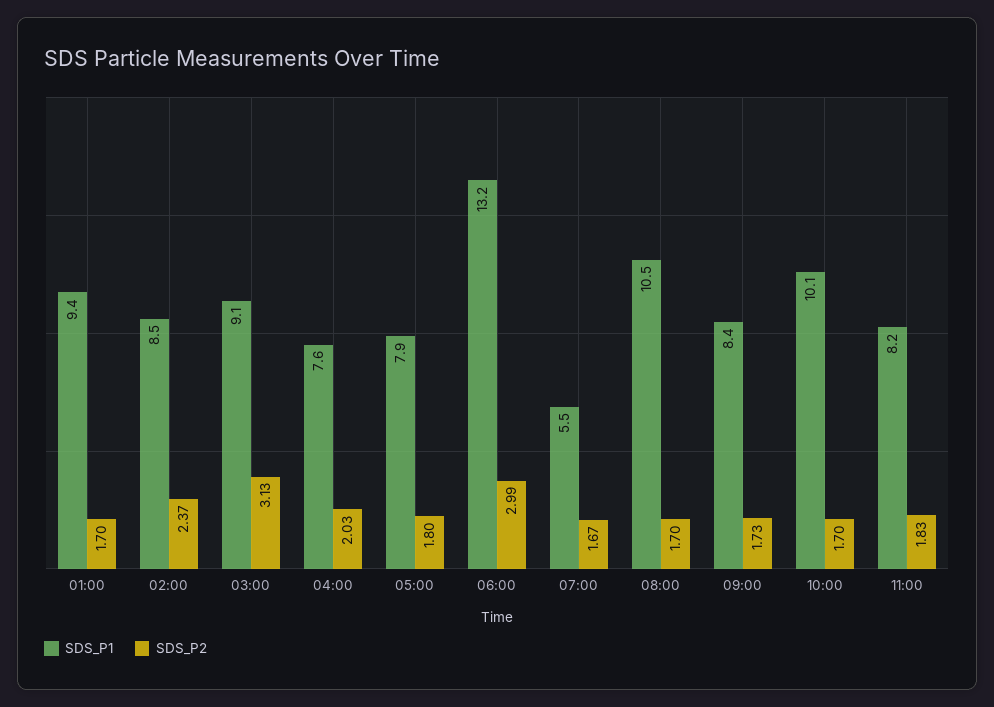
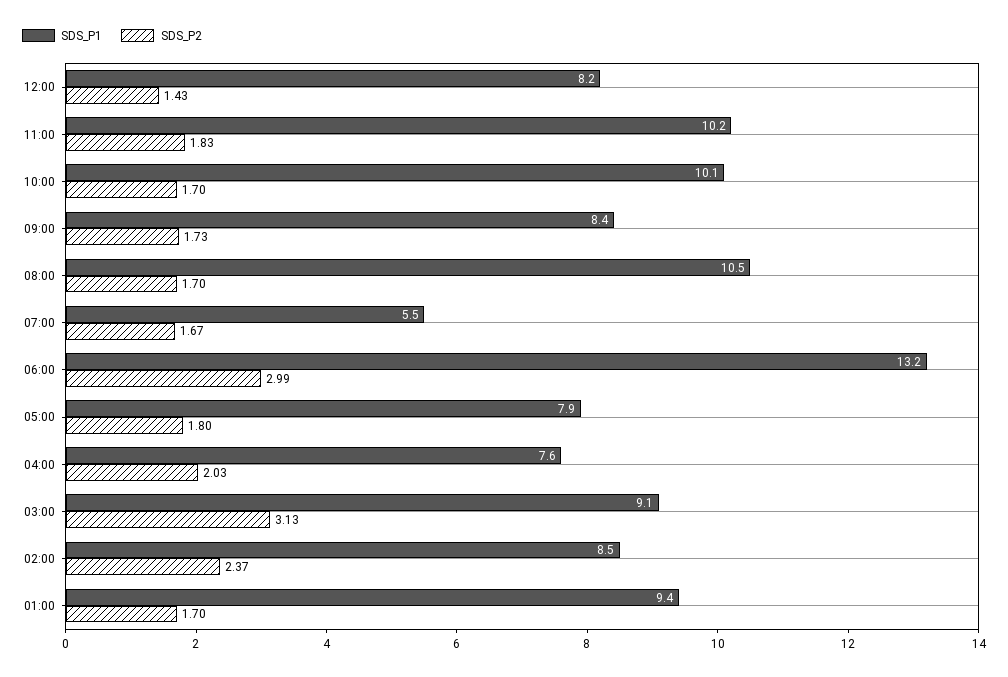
SDS_P1, 11:00: 8.2 -> 10.2
SDS_P1, 12:00: none -> 8.2
SDS_P2, 12:00: none -> 1.43

